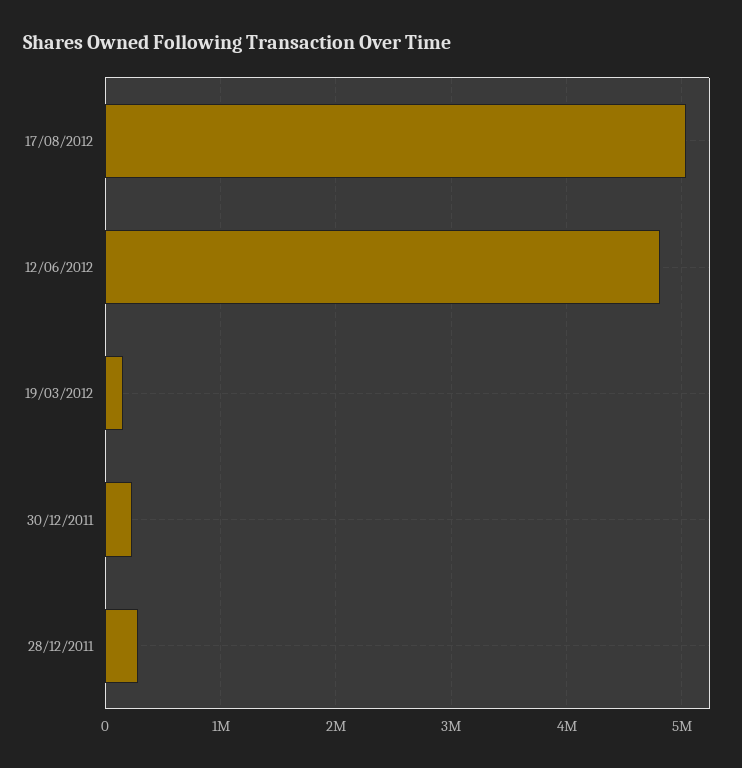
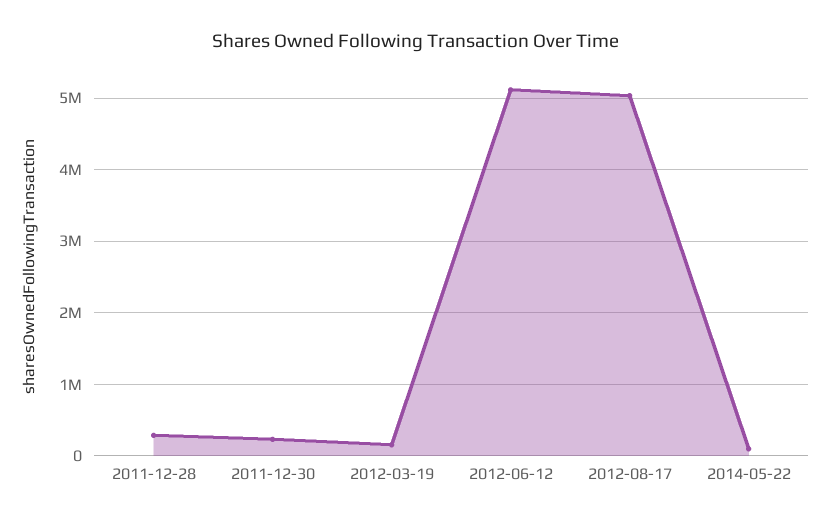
12/06/2012: 4800000 -> 5100000
2014-05-22: none -> 100000

